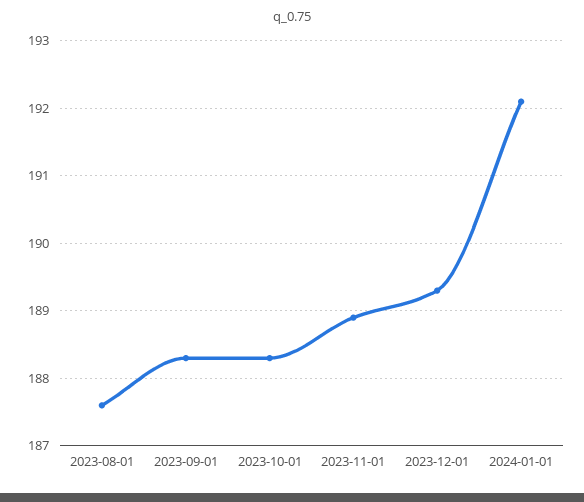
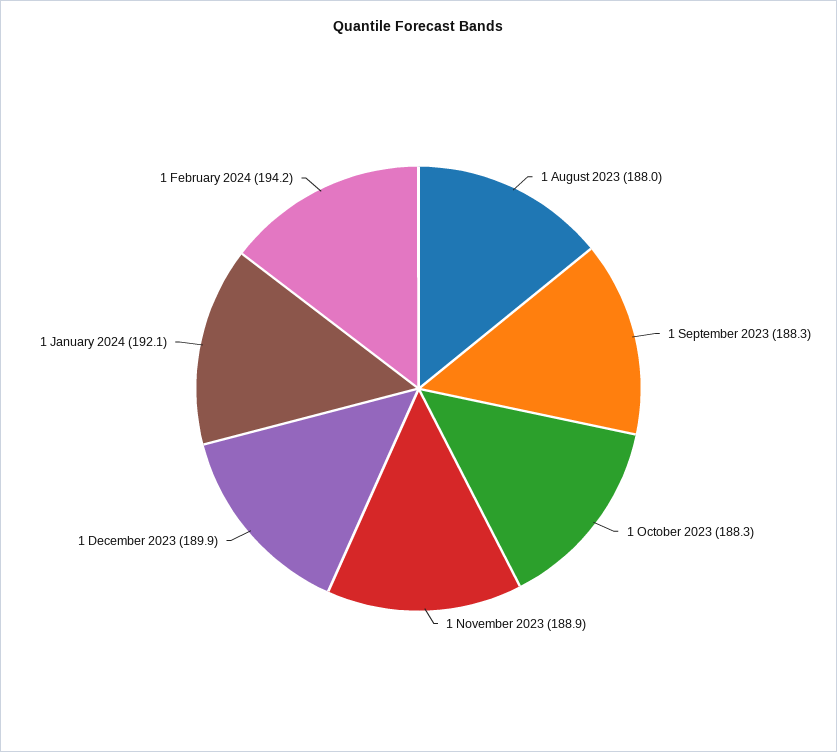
2023-08-01: 187.6 -> 188
2023-12-01: 189.3 -> 189.9
1 February 2024: none -> 194.2

